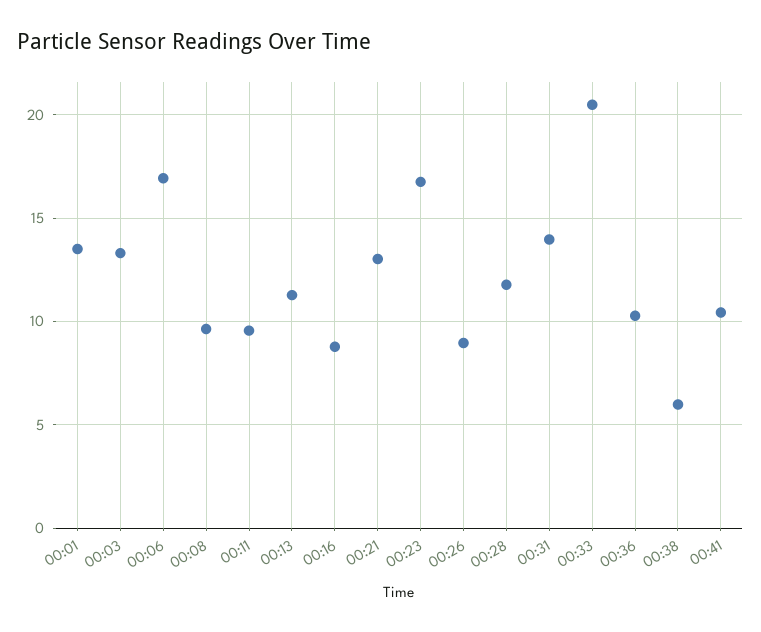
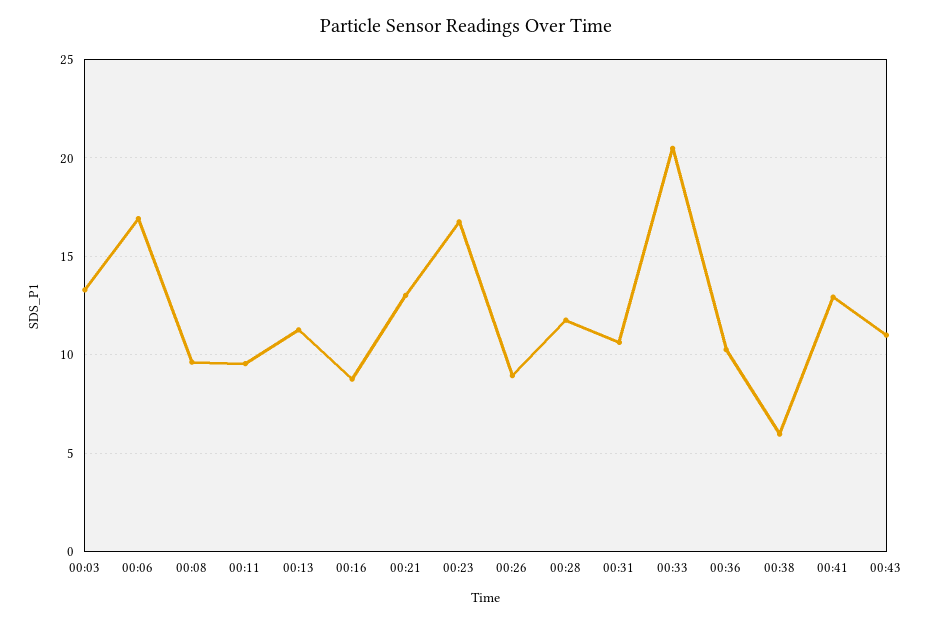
00:01: 13.5 -> none
00:31: 14 -> 10.5
00:41: 10.5 -> 13
00:43: none -> 11

